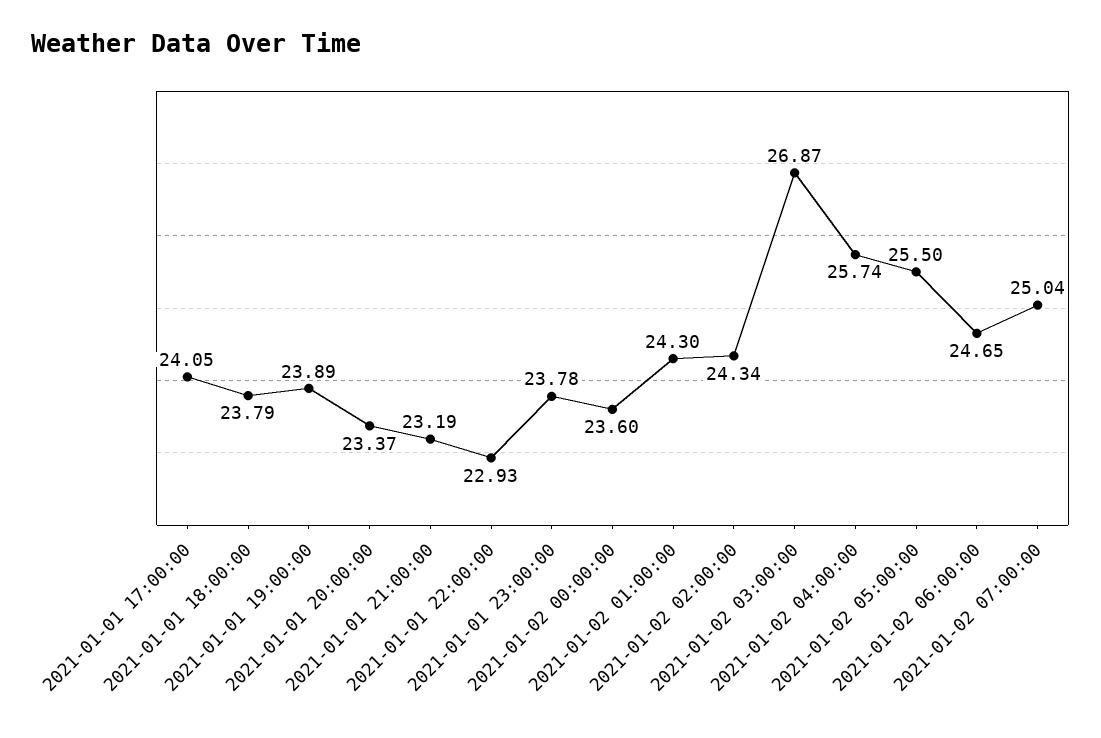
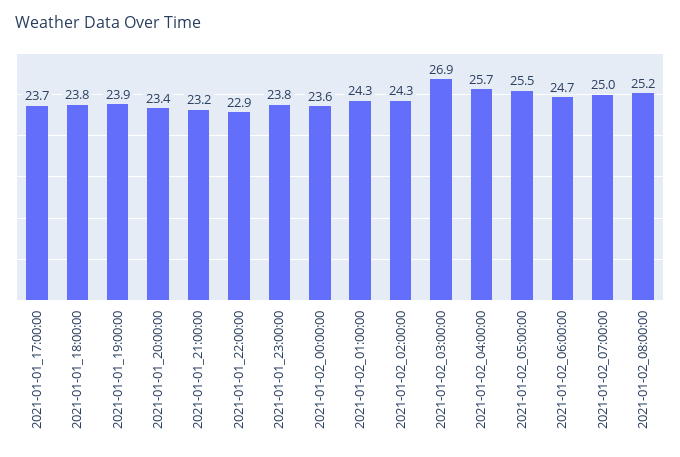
2021-01-01 17:00:00: 24.05 -> 23.7
2021-01-02_08:00:00: none -> 25.2

